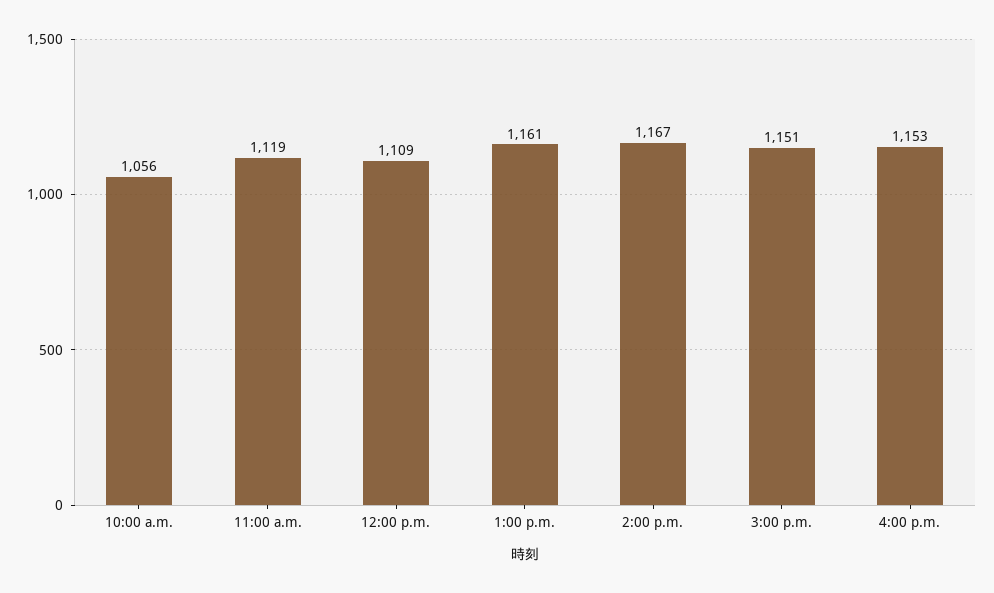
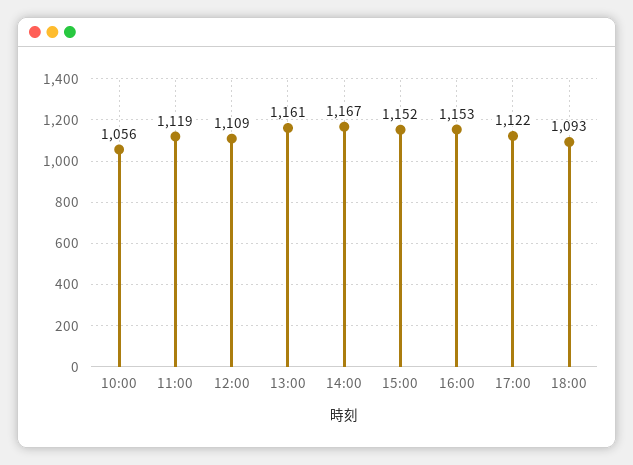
3:00 p.m.: 1151 -> 1152
17:00: none -> 1122
18:00: none -> 1093

